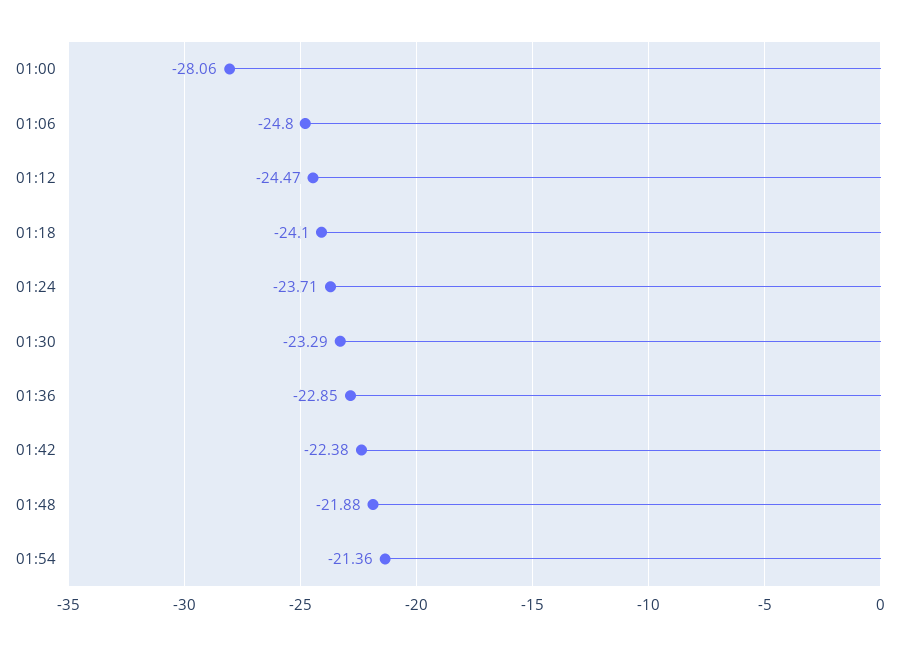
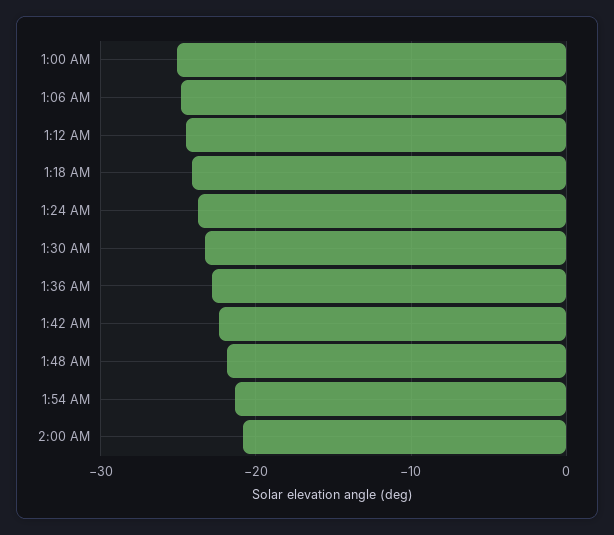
01:00: -28.06 -> -25
2:00 AM: none -> -21

